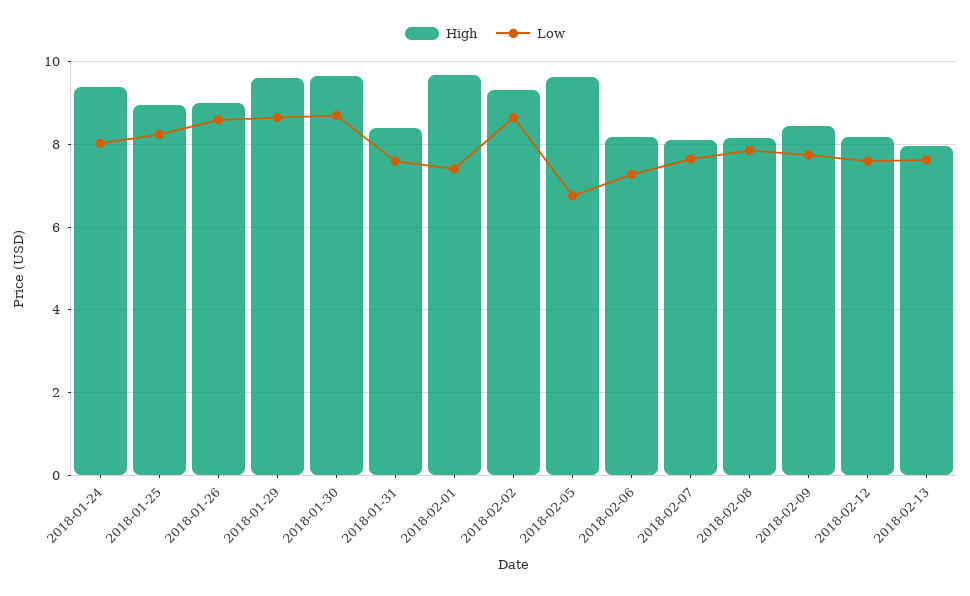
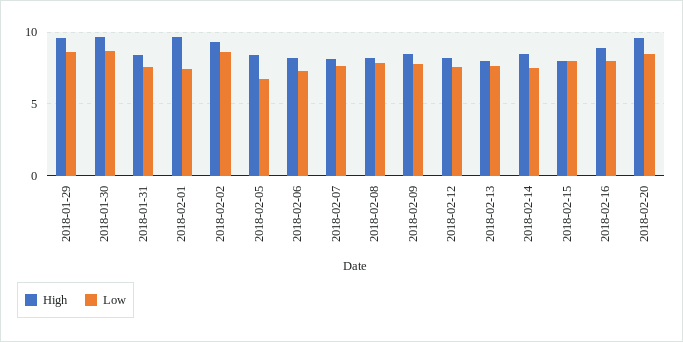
High, 2018-01-24: 9.4 -> none
Low, 2018-01-24: 8 -> none
High, 2018-01-25: 9 -> none
Low, 2018-01-25: 8.2 -> none
High, 2018-01-26: 9 -> none
Low, 2018-01-26: 8.6 -> none
High, 2018-02-05: 9.6 -> 8.5
High, 2018-02-14: none -> 8.5
Low, 2018-02-14: none -> 7.5
High, 2018-02-15: none -> 8
Low, 2018-02-15: none -> 8
High, 2018-02-16: none -> 9
Low, 2018-02-16: none -> 8
High, 2018-02-20: none -> 9.5
Low, 2018-02-20: none -> 8.5

